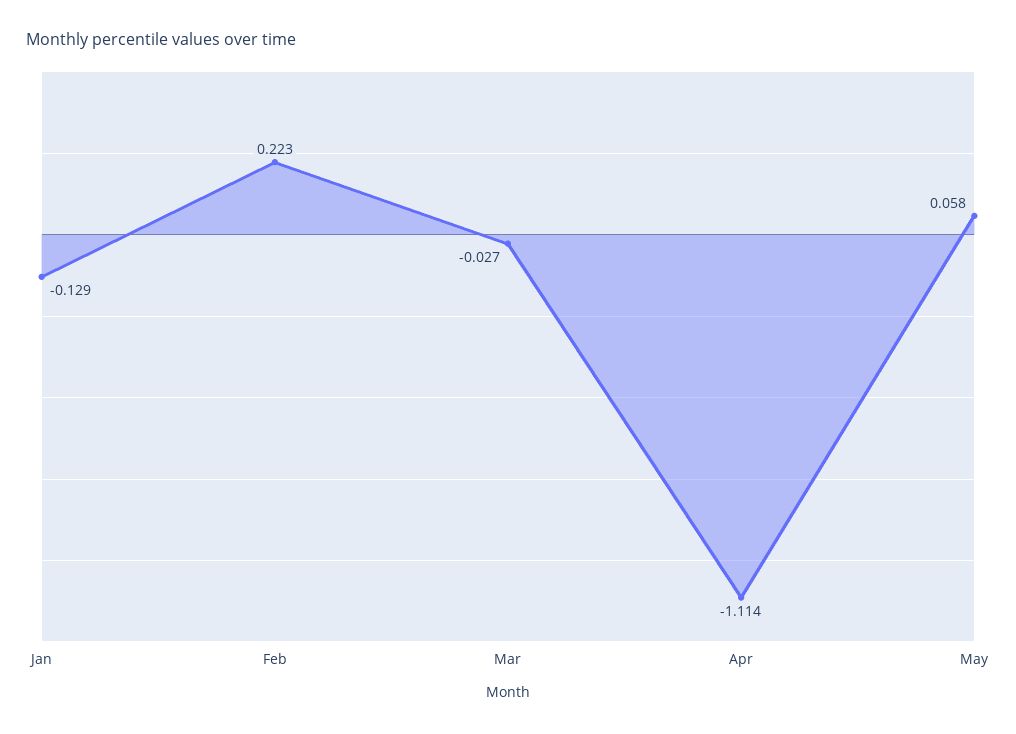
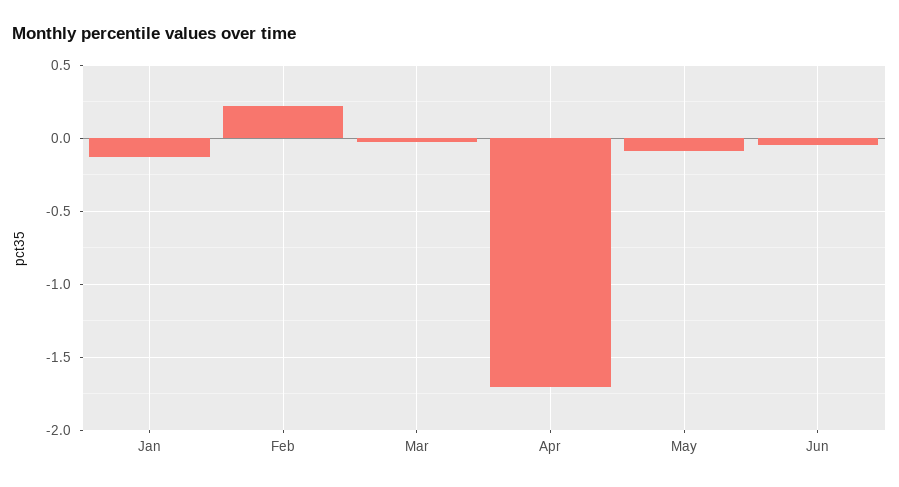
Apr: -1.114 -> -1.7
May: 0.058 -> -0.1
Jun: none -> -0.05

